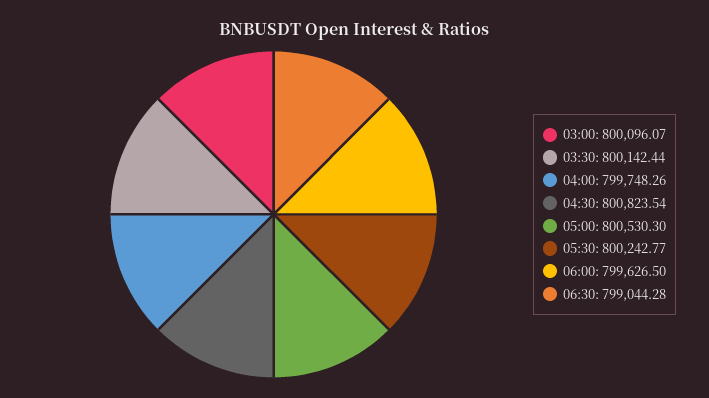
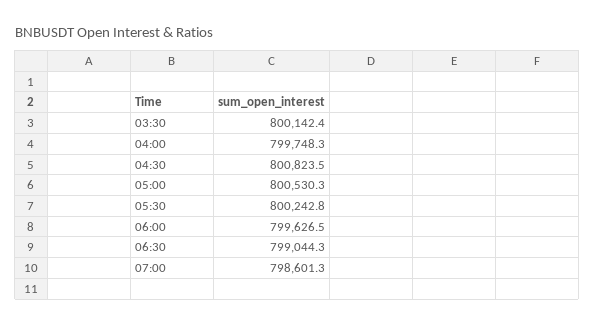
03:00: 800096.07 -> none
07:00: none -> 798601.3

